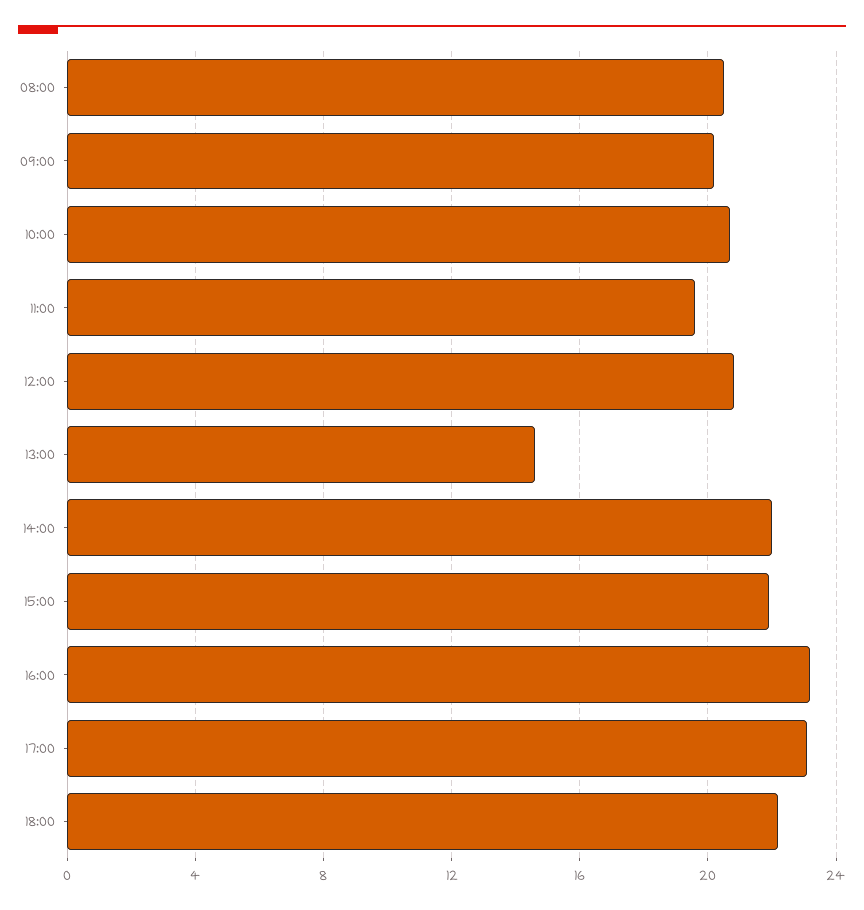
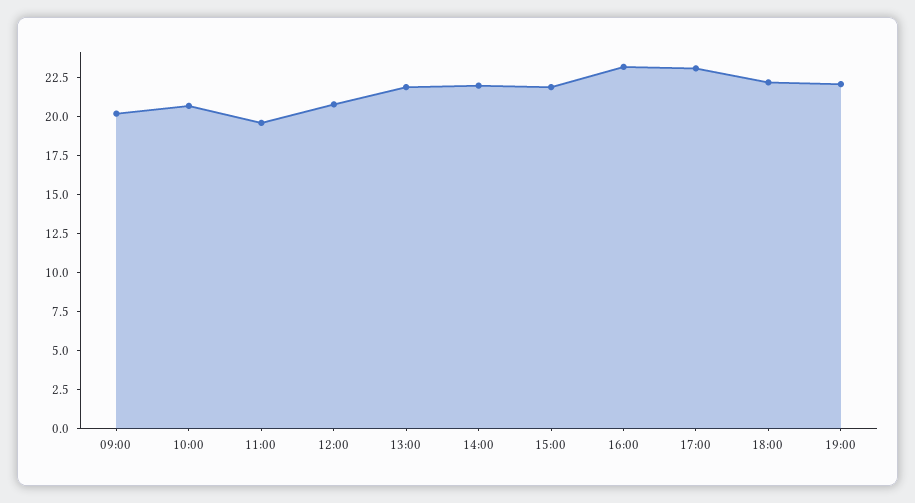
08:00: 20.5 -> none
13:00: 14.5 -> 22.5
19:00: none -> 22.5

